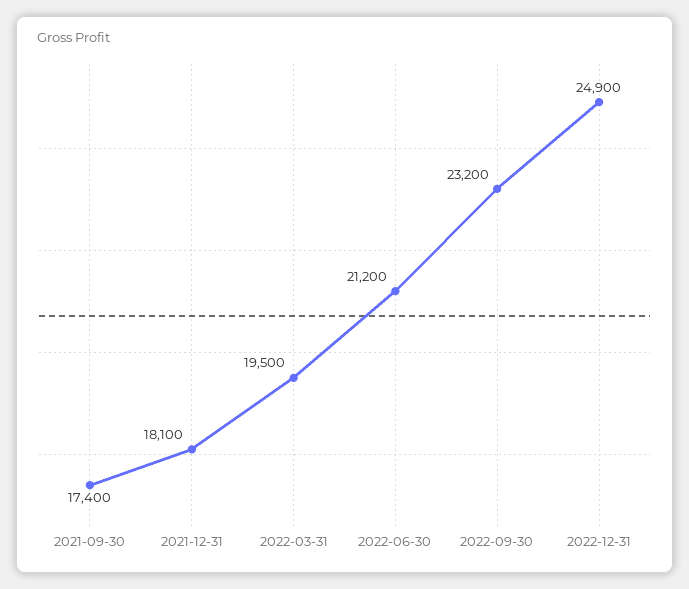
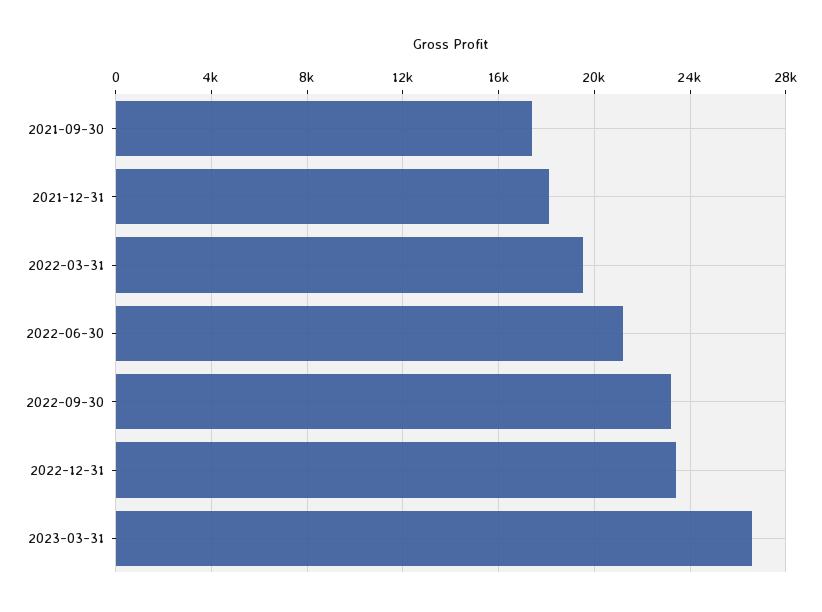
2022-12-31: 24900 -> 23500
2023-03-31: none -> 26500

